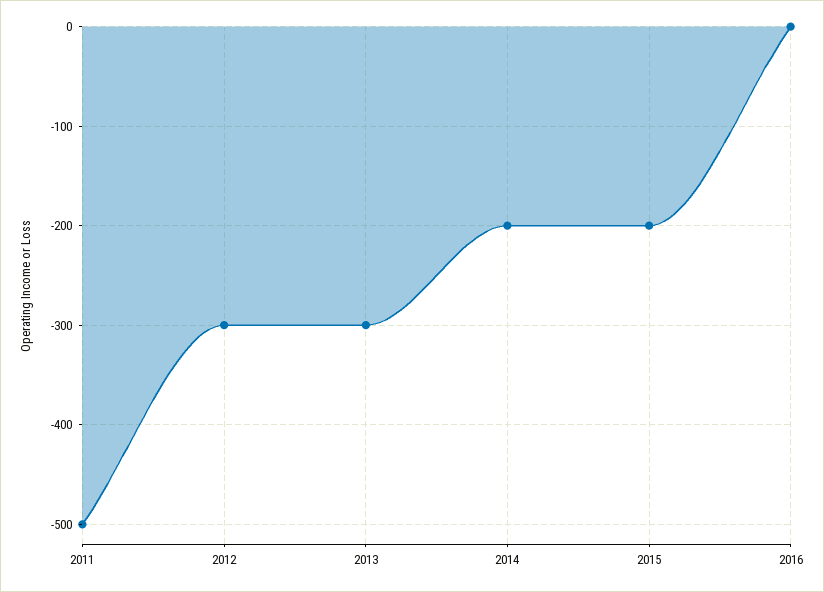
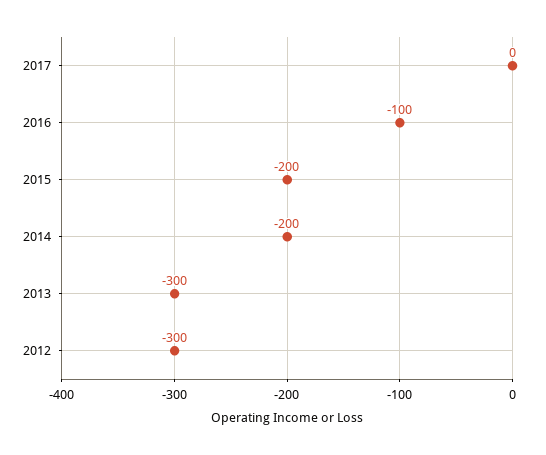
2011: -500 -> none
2016: 0 -> -100
2017: none -> 0

